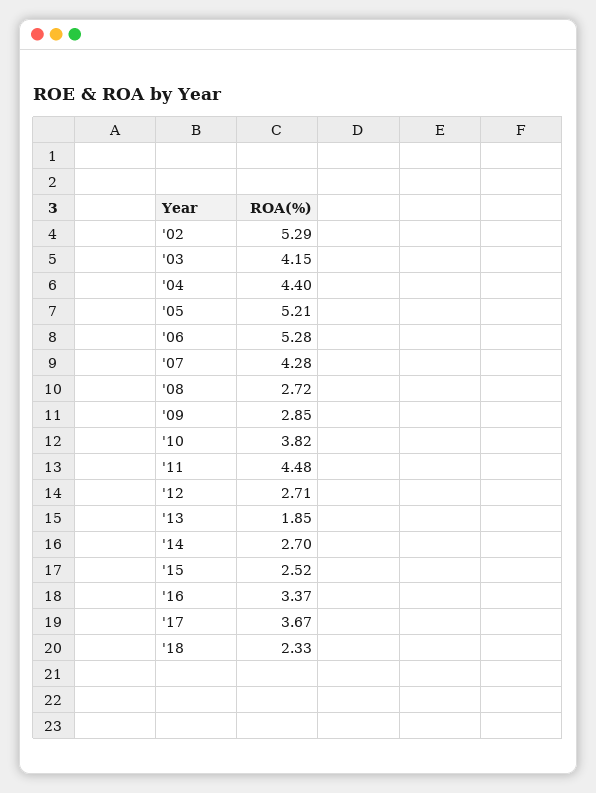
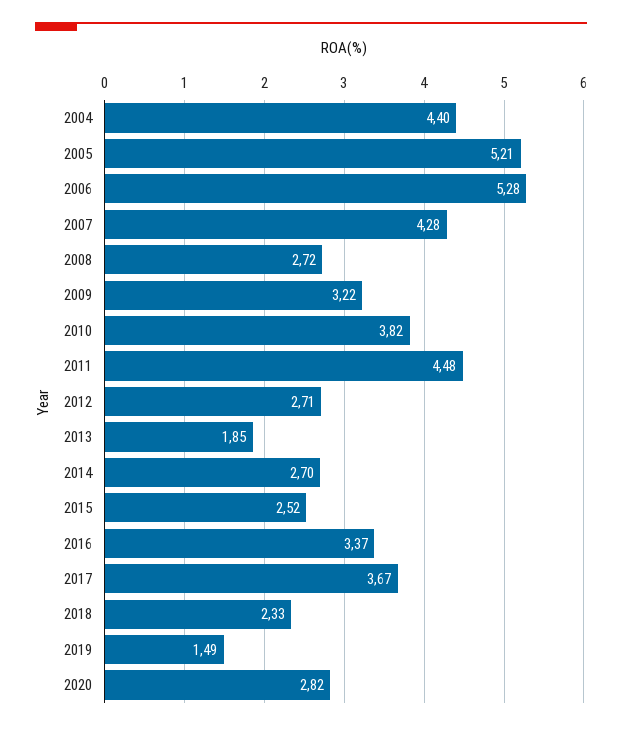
'02: 5.29 -> none
'03: 4.15 -> none
'09: 2.85 -> 3.22
2019: none -> 1.49
2020: none -> 2.82

